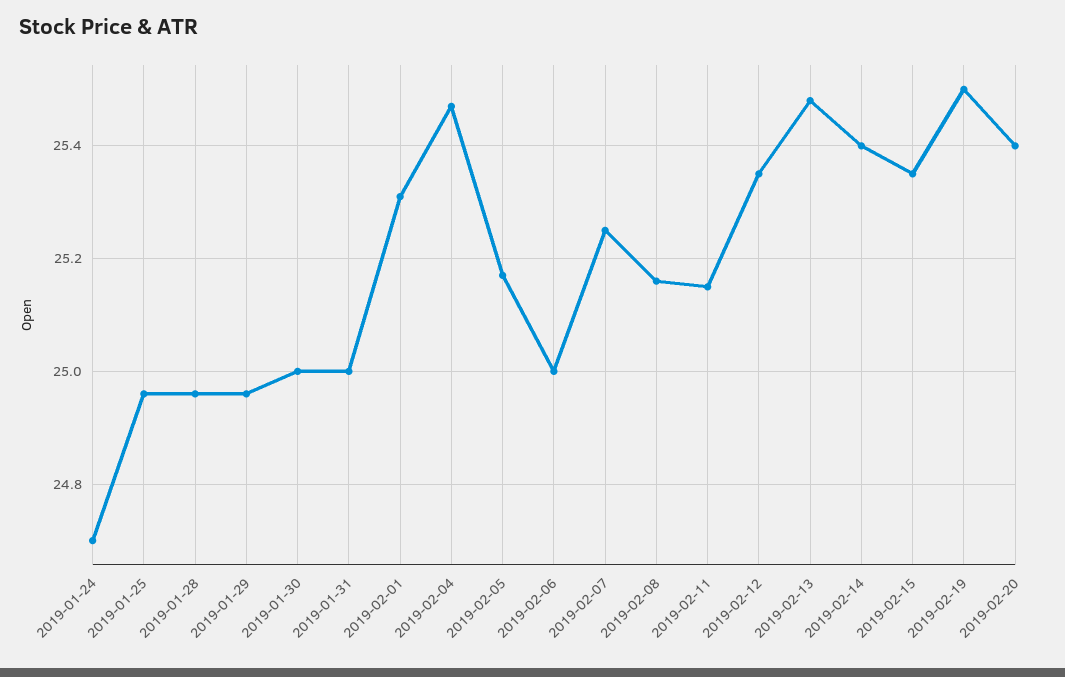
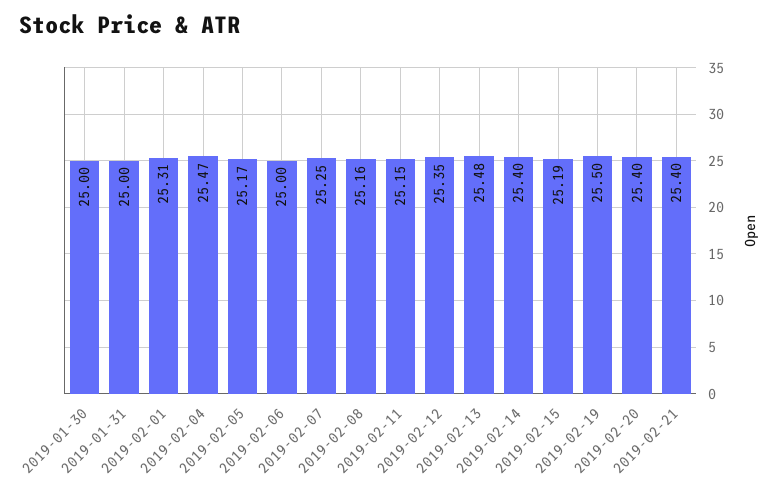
2019-01-24: 24.7 -> none
2019-01-25: 24.95 -> none
2019-01-28: 24.95 -> none
2019-01-29: 24.95 -> none
2019-02-15: 25.35 -> 25.19
2019-02-21: none -> 25.4

